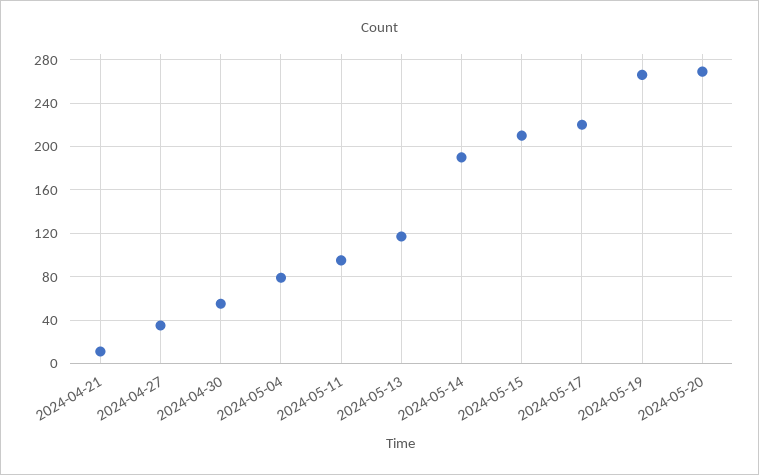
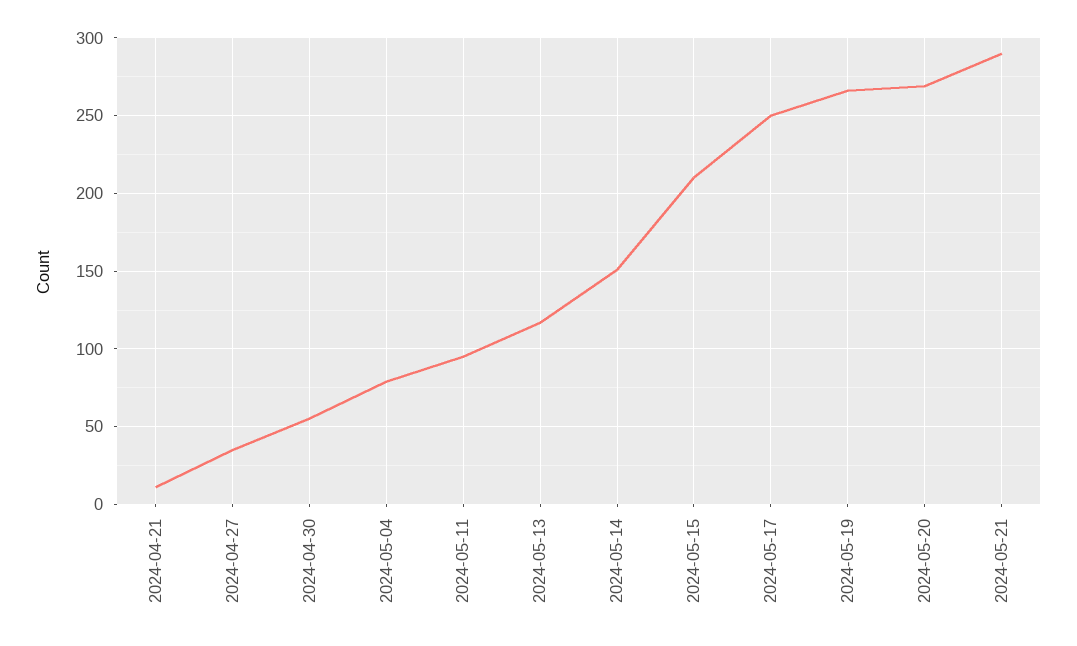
2024-05-14: 190 -> 150
2024-05-17: 220 -> 250
2024-05-21: none -> 290

